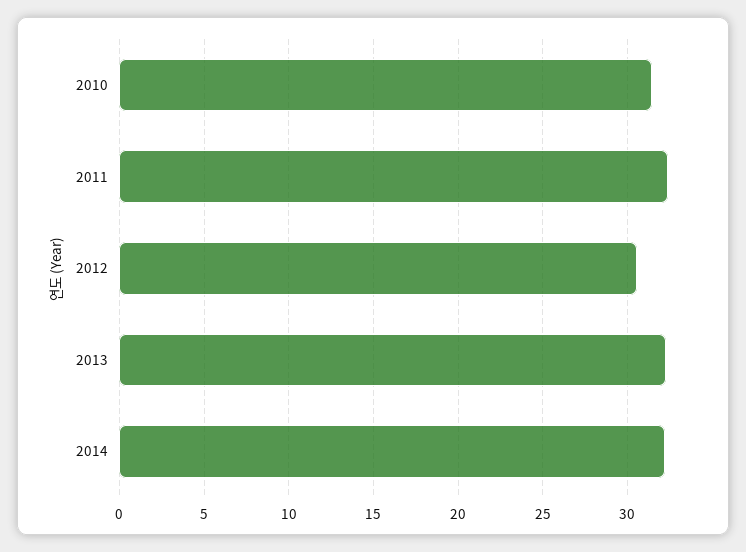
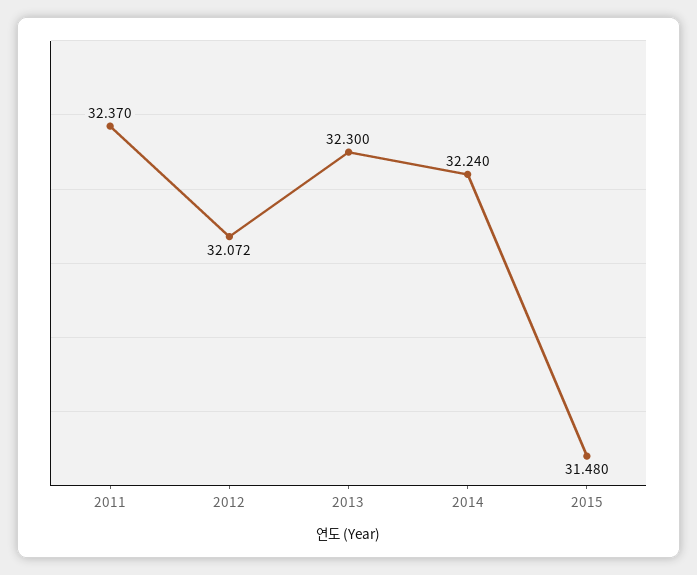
2010: 31.5 -> none
2012: 30.5 -> 32.072
2015: none -> 31.48

